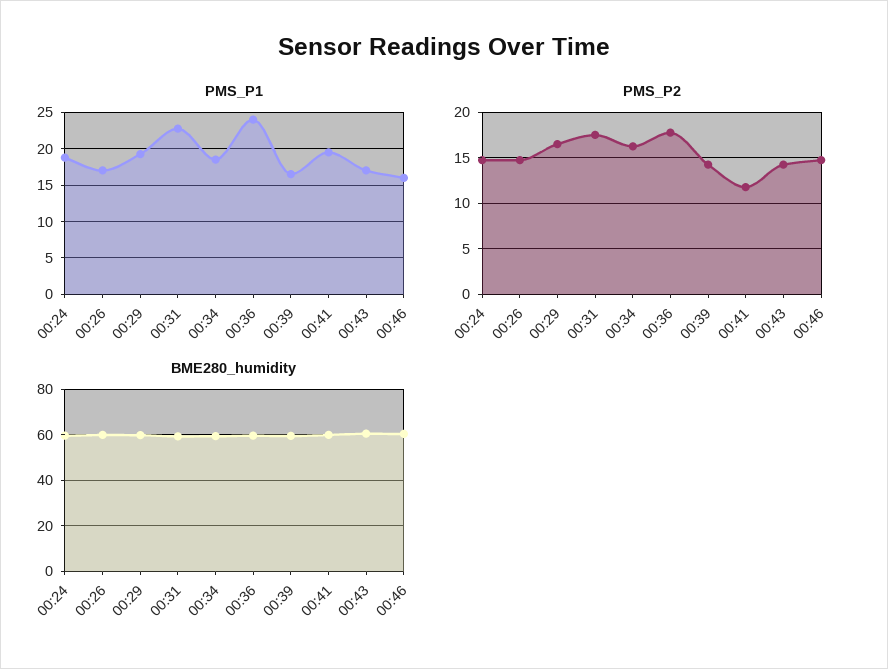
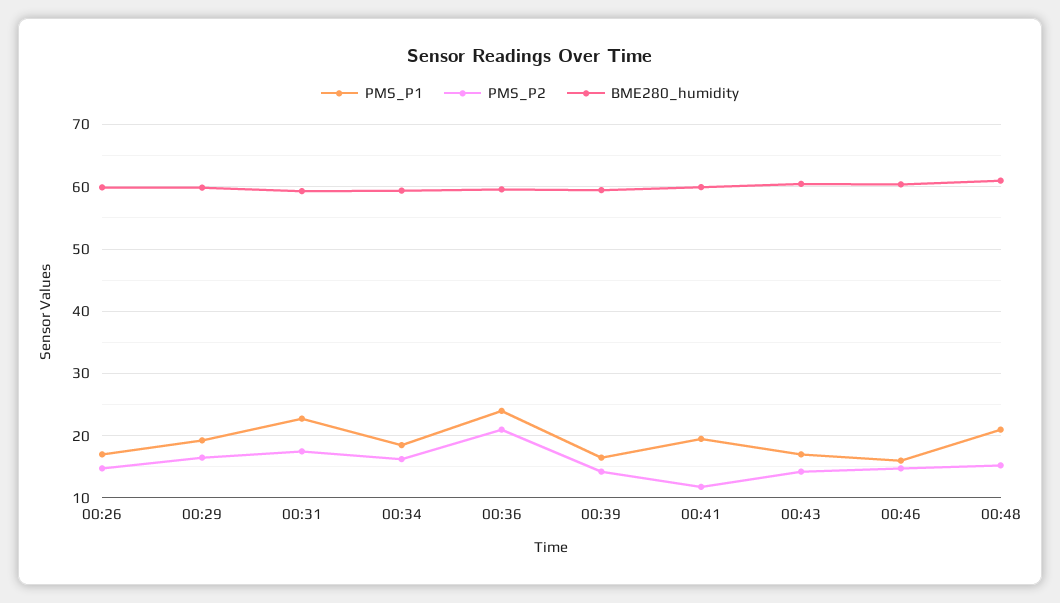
PMS_P1, 00:24: 19 -> none
PMS_P2, 00:24: 15 -> none
PMS_P2, 00:36: 18 -> 21
BME280_humidity, 00:24: 60 -> none
PMS_P1, 00:48: none -> 21
PMS_P2, 00:48: none -> 15
BME280_humidity, 00:48: none -> 61

